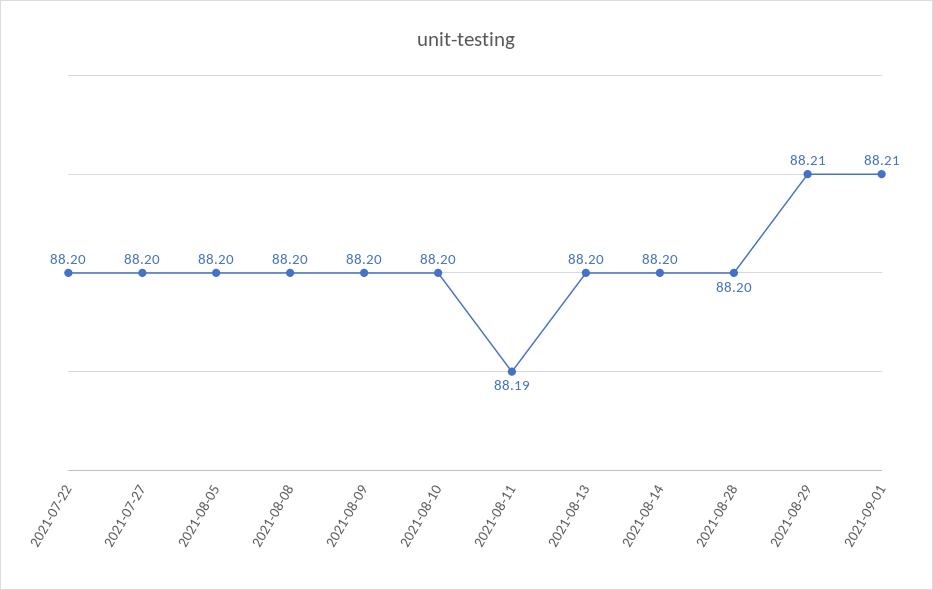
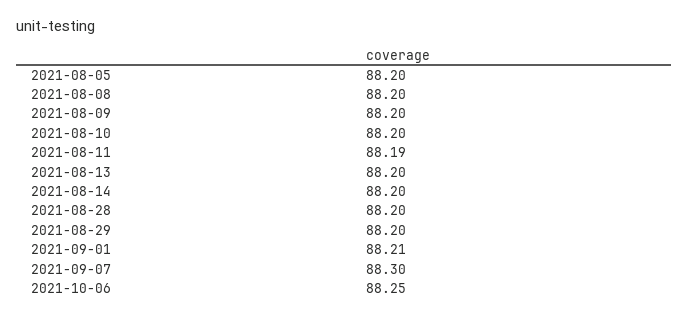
2021-07-22: 88.2 -> none
2021-07-27: 88.2 -> none
2021-08-29: 88.21 -> 88.2
2021-09-07: none -> 88.3
2021-10-06: none -> 88.25

